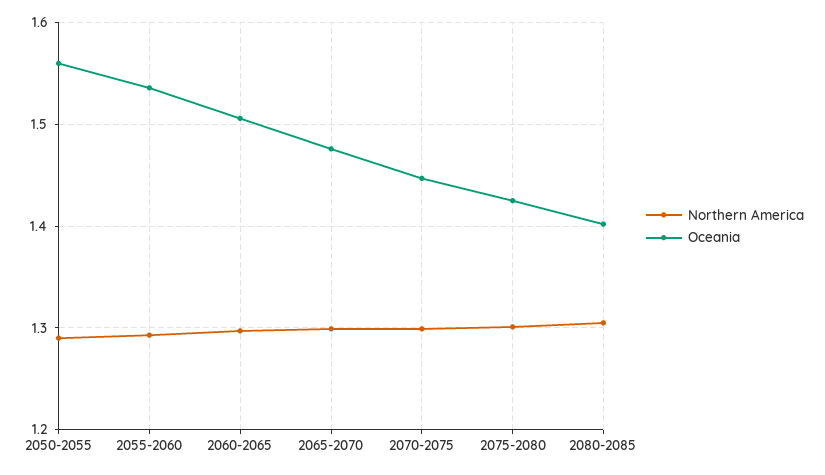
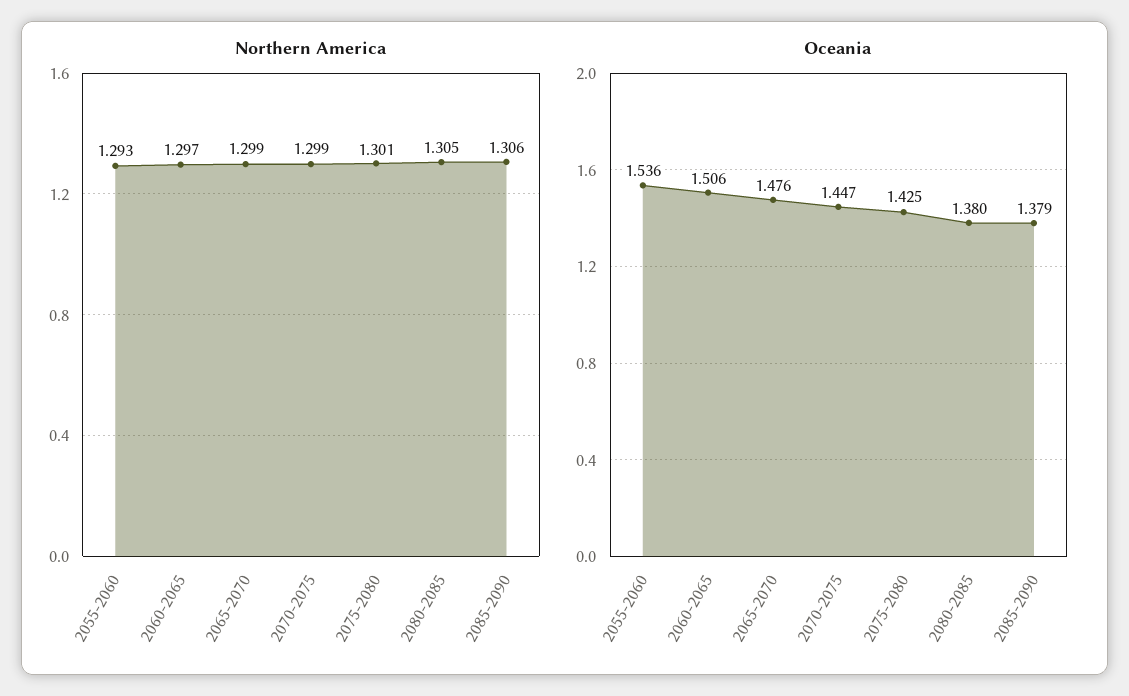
Northern America, 2050-2055: 1.29 -> none
Oceania, 2050-2055: 1.56 -> none
Oceania, 2080-2085: 1.4 -> 1.38
Northern America, 2085-2090: none -> 1.306
Oceania, 2085-2090: none -> 1.379

